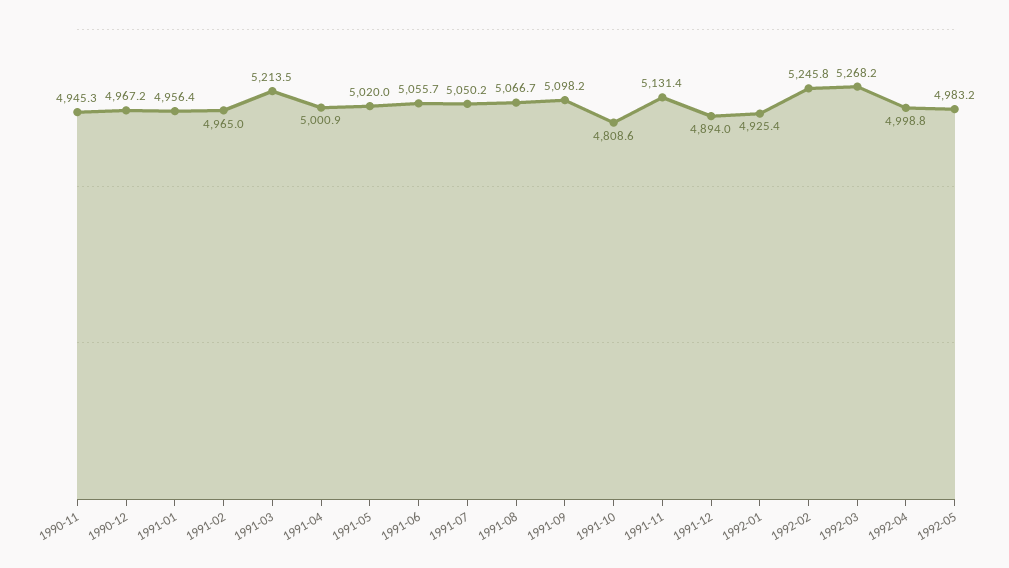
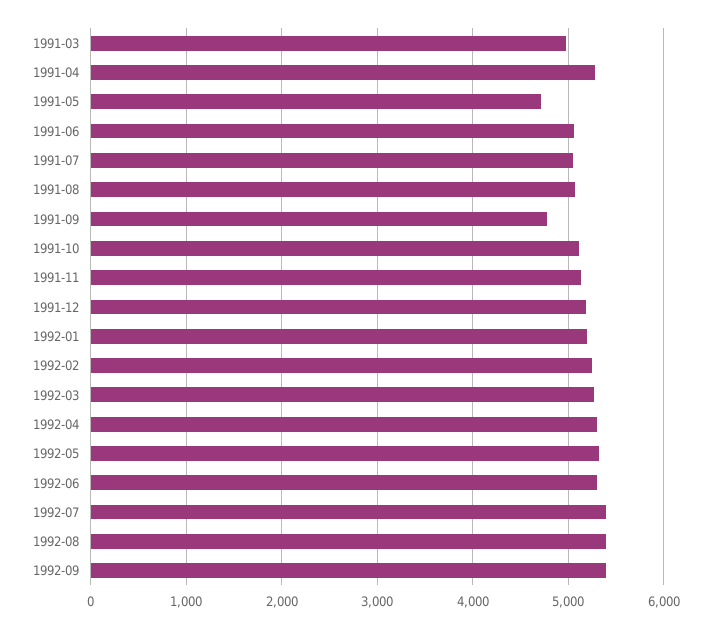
1990-11: 4945.3 -> none
1990-12: 4967.2 -> none
1991-01: 4956.4 -> none
1991-02: 4965 -> none
1991-03: 5213.5 -> 5000
1991-04: 5000.9 -> 5300
1991-05: 5020 -> 4700
1991-09: 5098.2 -> 4800
1991-10: 4808.6 -> 5100
1991-12: 4894 -> 5200
1992-01: 4925.4 -> 5200
1992-04: 4998.8 -> 5300
1992-05: 4983.2 -> 5300
1992-06: none -> 5300
1992-07: none -> 5400
1992-08: none -> 5400
1992-09: none -> 5400

